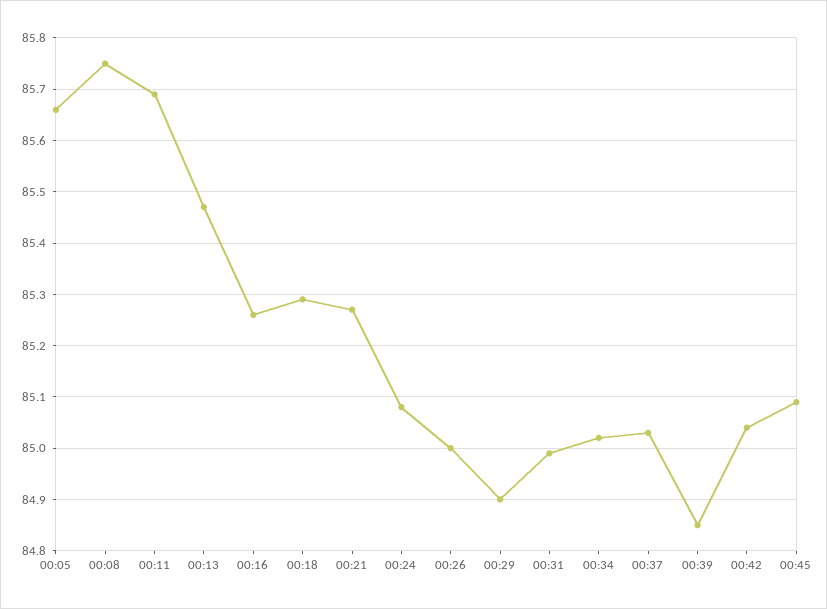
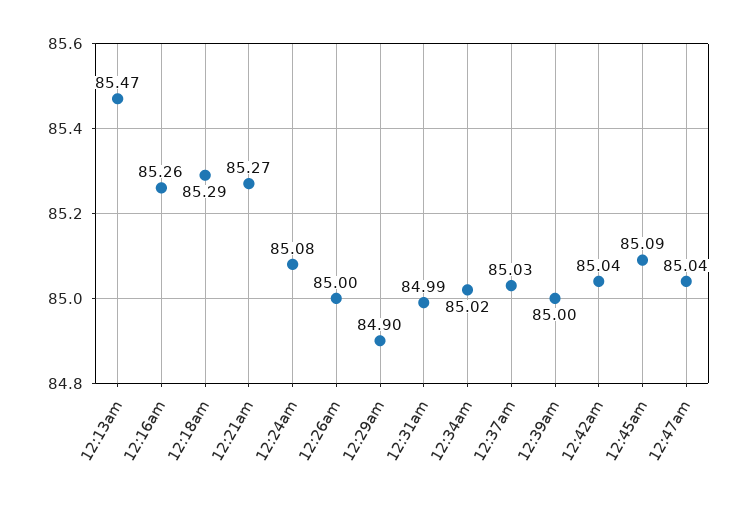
00:05: 85.65 -> none
00:08: 85.75 -> none
00:11: 85.7 -> none
00:39: 84.85 -> 85
12:47am: none -> 85.04

